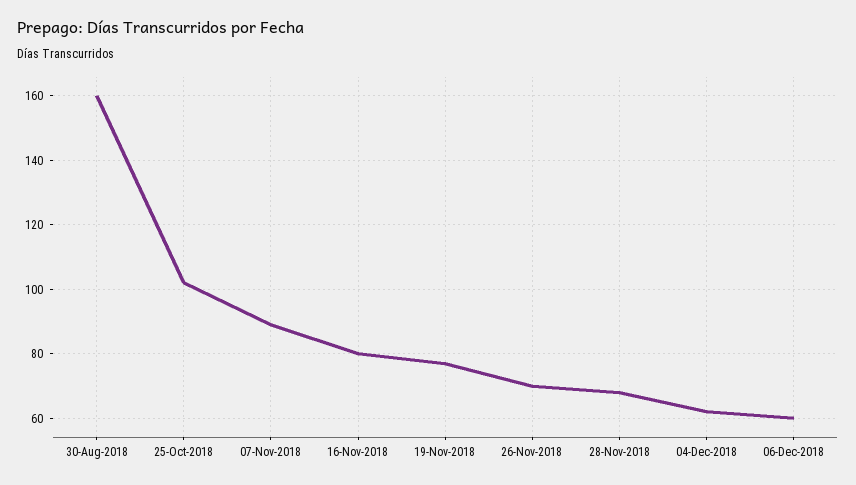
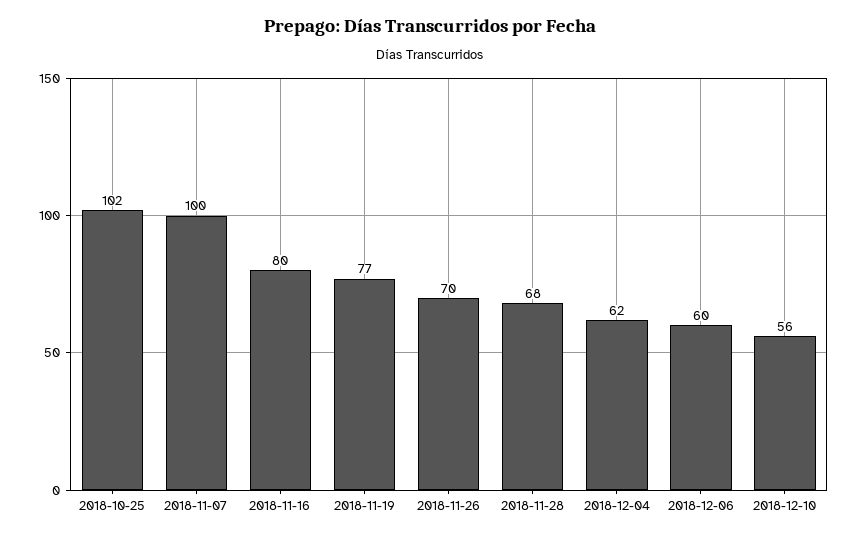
30-Aug-2018: 160 -> none
07-Nov-2018: 90 -> 100
2018-12-10: none -> 56

